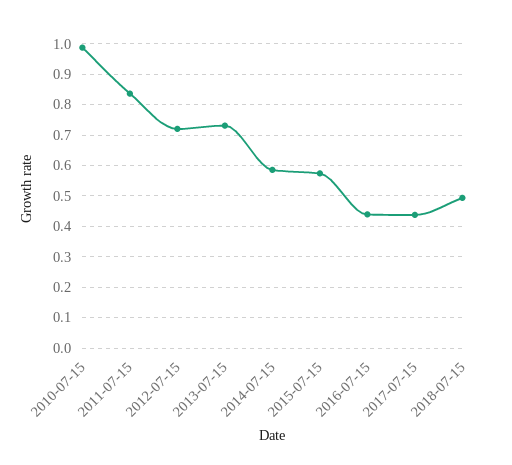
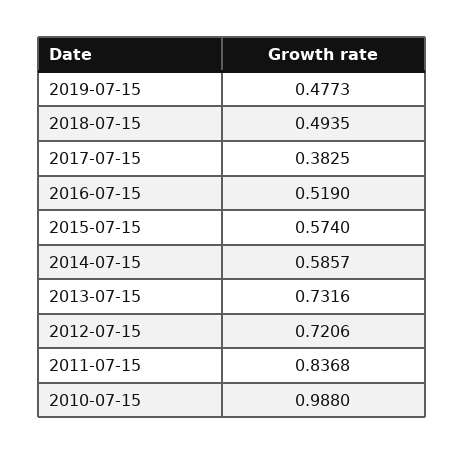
2016-07-15: 0.44 -> 0.519
2017-07-15: 0.44 -> 0.3825
2019-07-15: none -> 0.4773

